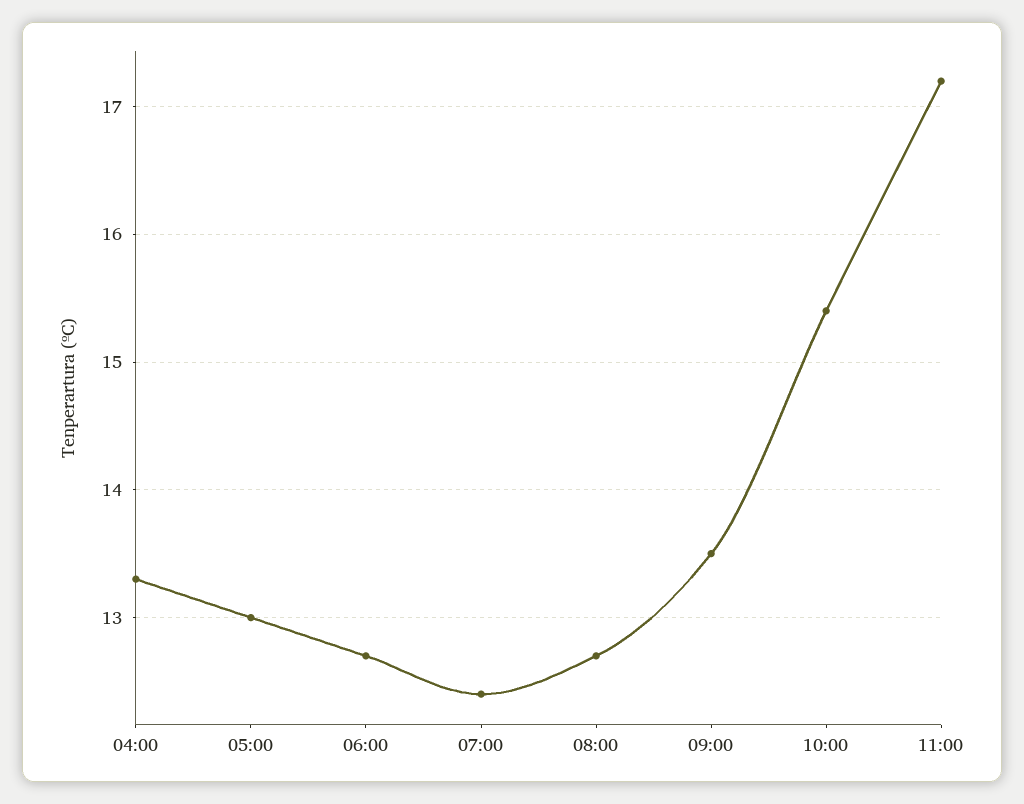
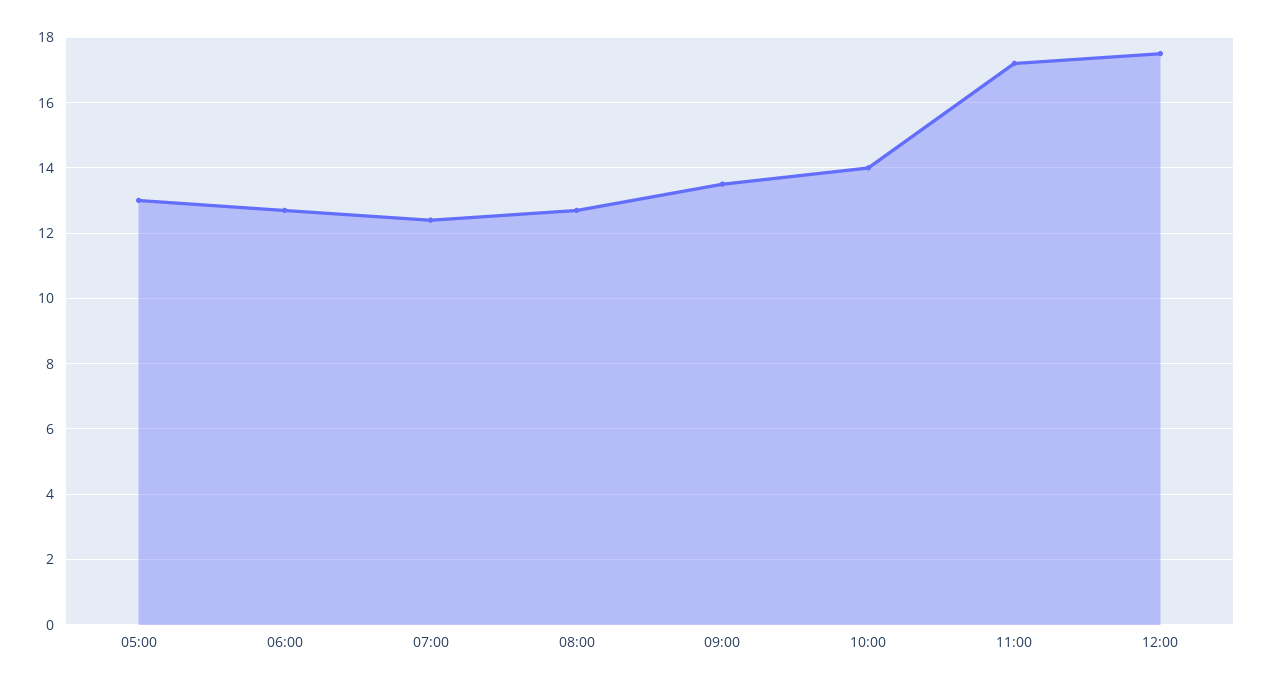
04:00: 13.3 -> none
10:00: 15.4 -> 14
12:00: none -> 17.5

